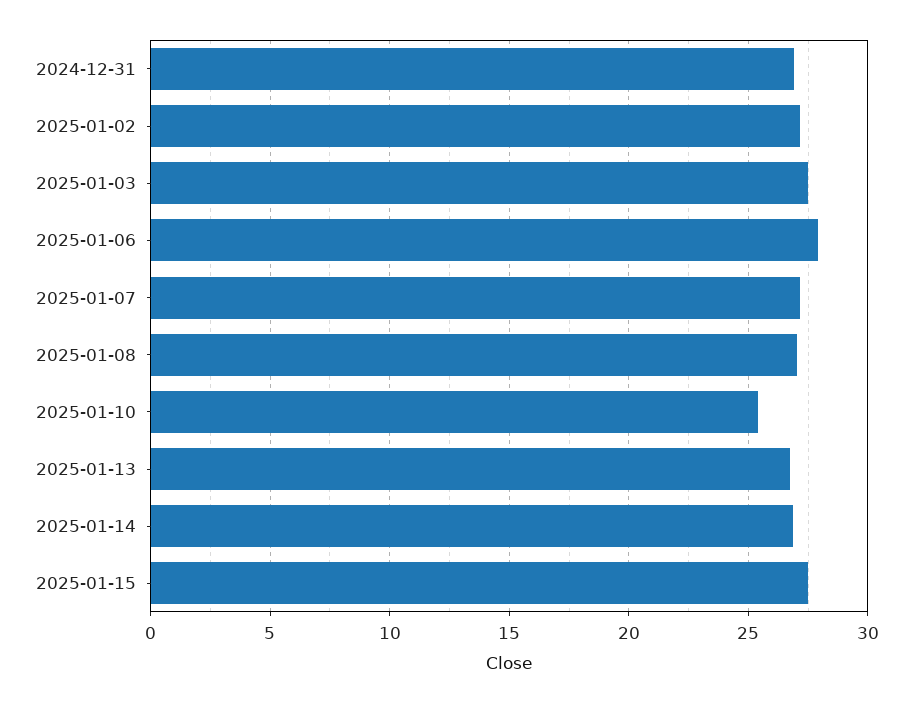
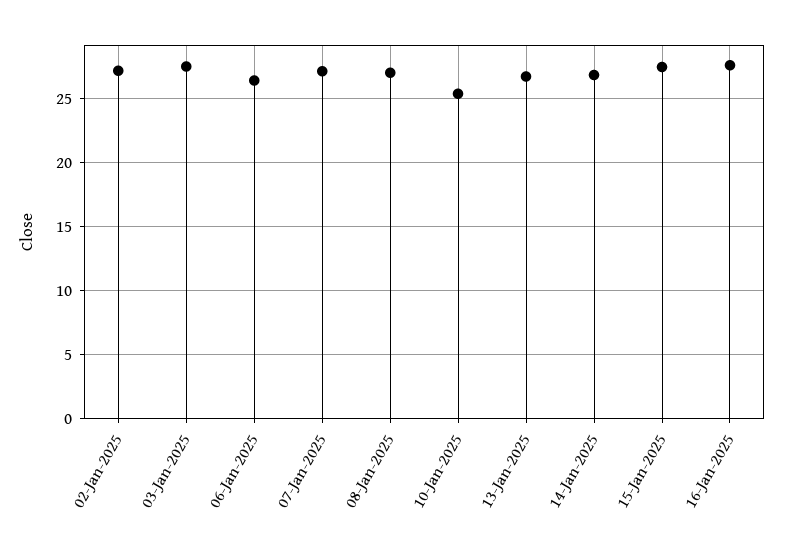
2024-12-31: 27 -> none
2025-01-06: 28 -> 26.5
16-Jan-2025: none -> 27.5

